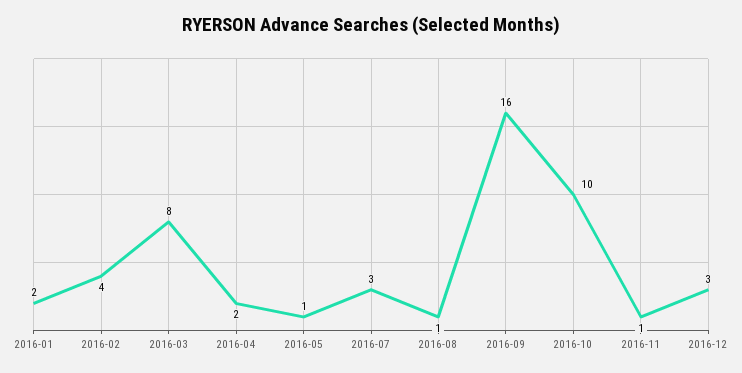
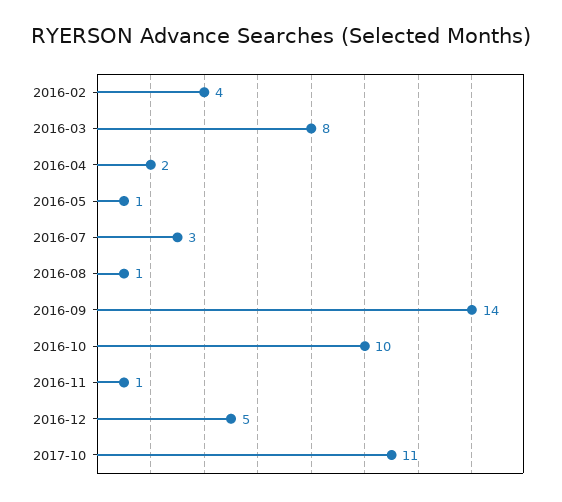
2016-01: 2 -> none
2016-09: 16 -> 14
2016-12: 3 -> 5
2017-10: none -> 11

